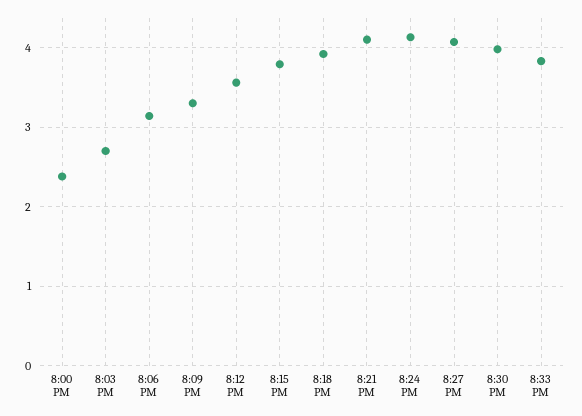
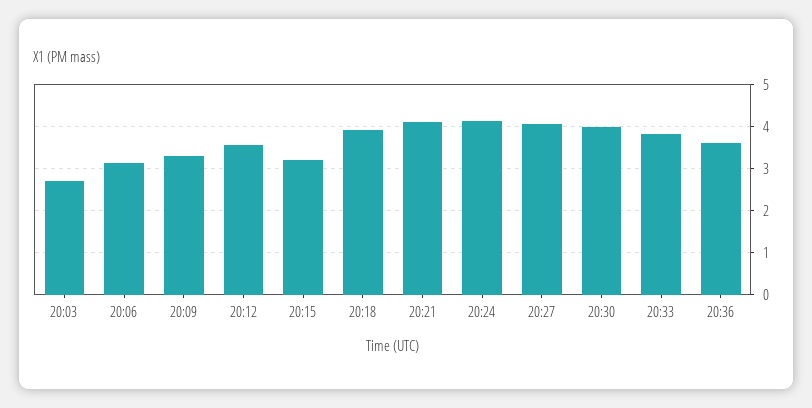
8:00 PM: 2.4 -> none
8:15 PM: 3.8 -> 3.2
20:36: none -> 3.6

